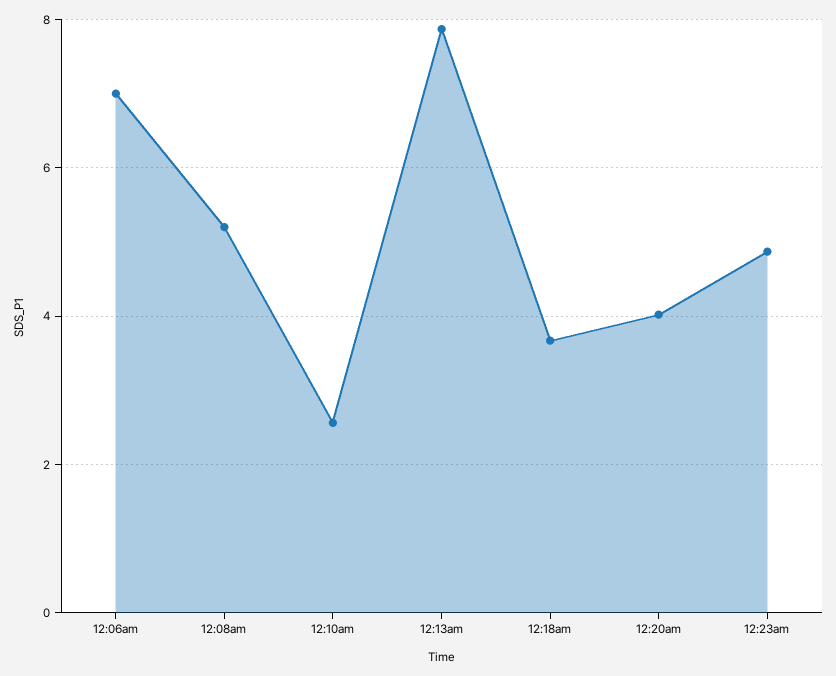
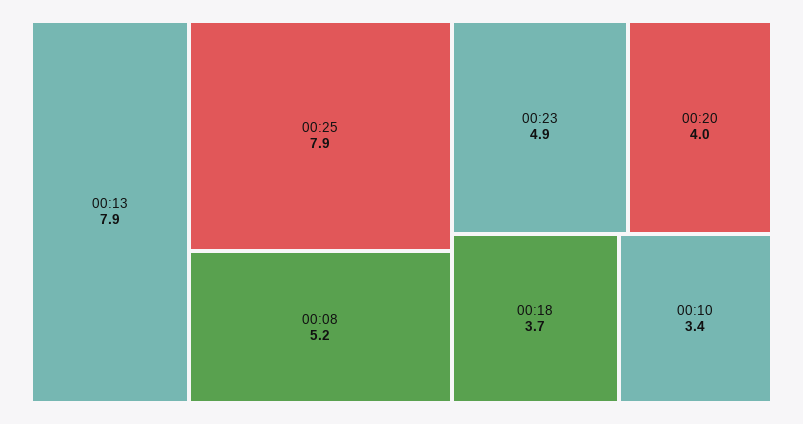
12:06am: 7 -> none
12:10am: 2.6 -> 3.4
00:25: none -> 7.9

